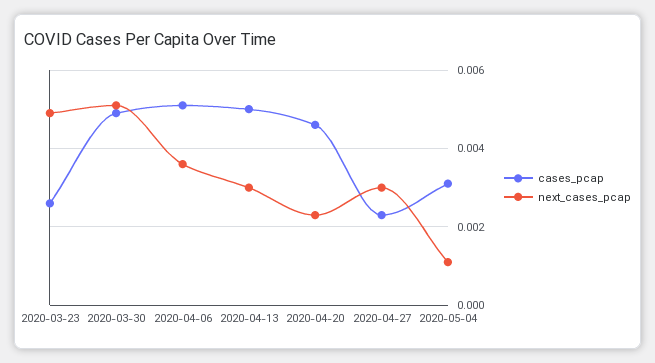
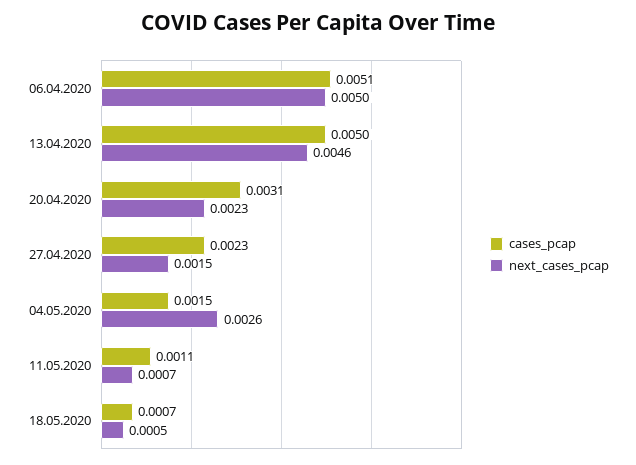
cases_pcap, 2020-03-23: 0.0025 -> none
next_cases_pcap, 2020-03-23: 0.005 -> none
cases_pcap, 2020-03-30: 0.005 -> none
next_cases_pcap, 2020-03-30: 0.005 -> none
next_cases_pcap, 2020-04-06: 0.0035 -> 0.005
next_cases_pcap, 2020-04-13: 0.003 -> 0.0046
cases_pcap, 2020-04-20: 0.0045 -> 0.0031
next_cases_pcap, 2020-04-27: 0.003 -> 0.0015
cases_pcap, 2020-05-04: 0.003 -> 0.0015
next_cases_pcap, 2020-05-04: 0.001 -> 0.0026
cases_pcap, 11.05.2020: none -> 0.0011
next_cases_pcap, 11.05.2020: none -> 0.0007
cases_pcap, 18.05.2020: none -> 0.0007
next_cases_pcap, 18.05.2020: none -> 0.0005

